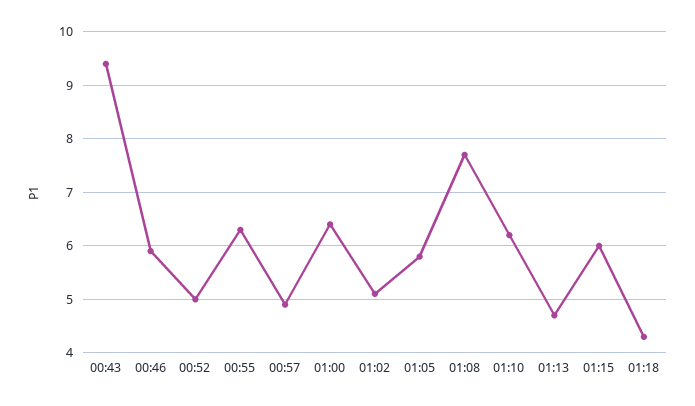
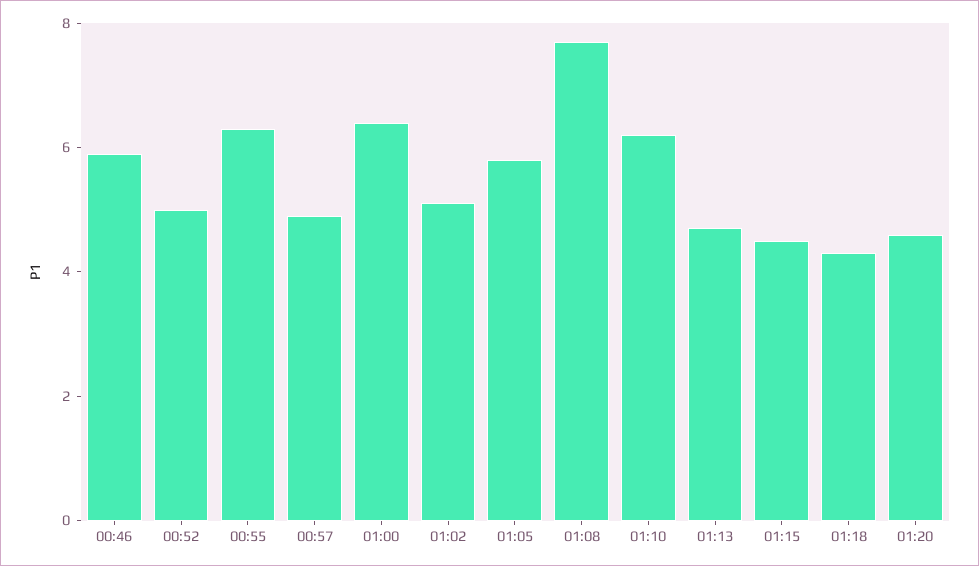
00:43: 9.5 -> none
01:15: 6 -> 4.5
01:20: none -> 4.5

